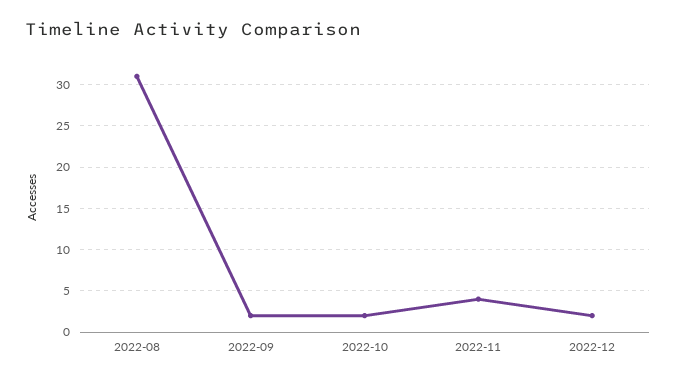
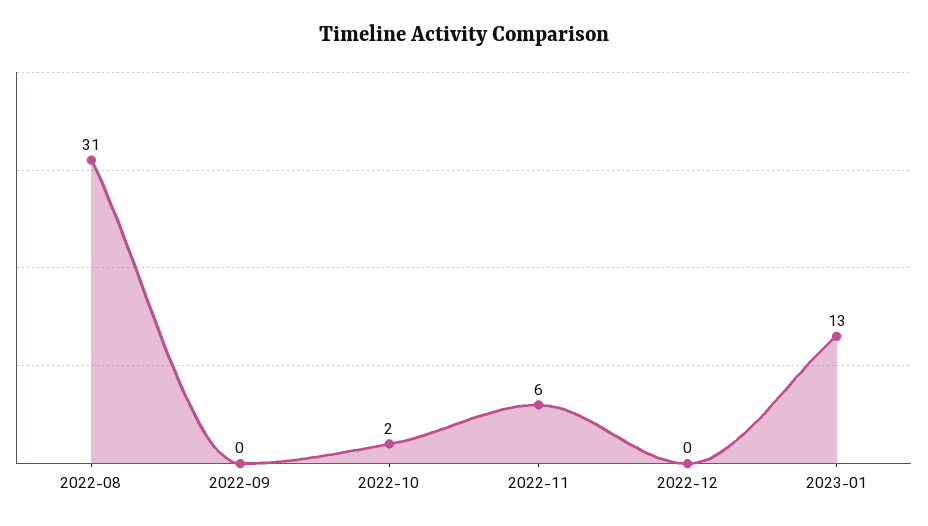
2022-09: 2 -> 0
2022-11: 4 -> 6
2022-12: 2 -> 0
2023-01: none -> 13

